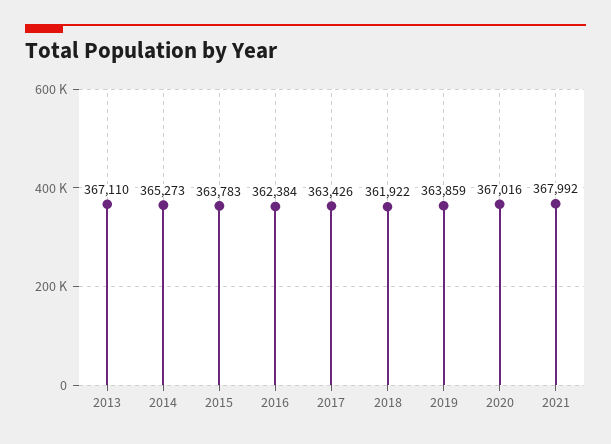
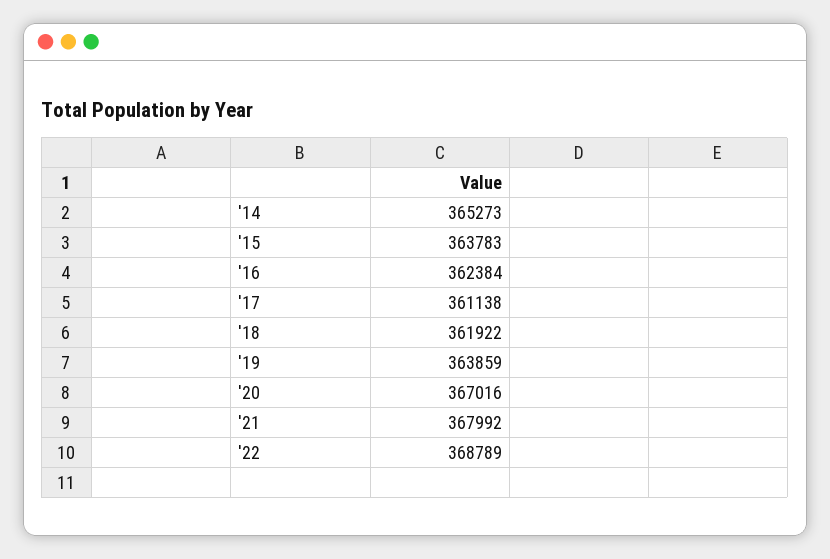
2013: 367110 -> none
2017: 363426 -> 361138
'22: none -> 368789

